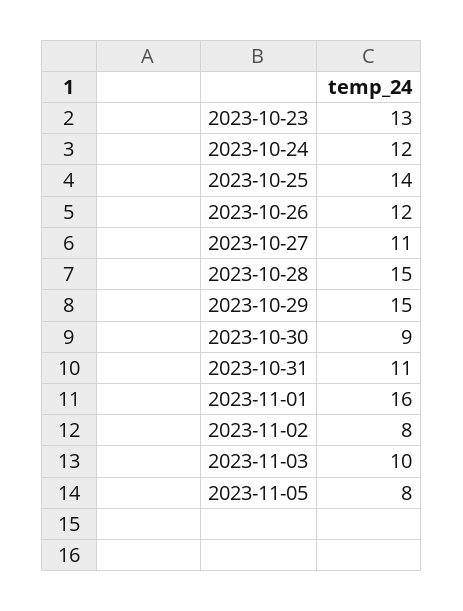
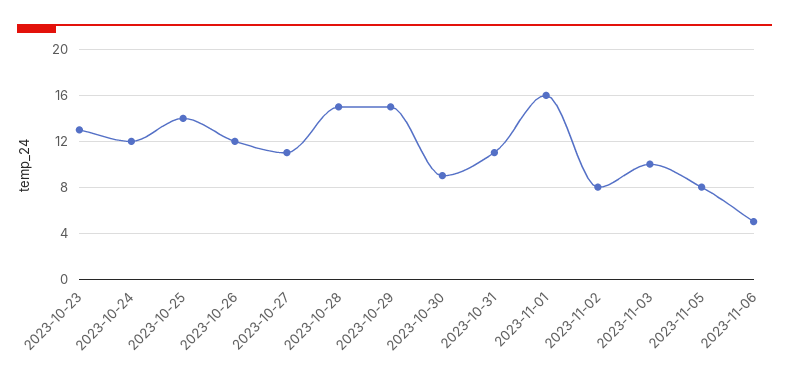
2023-11-06: none -> 5

